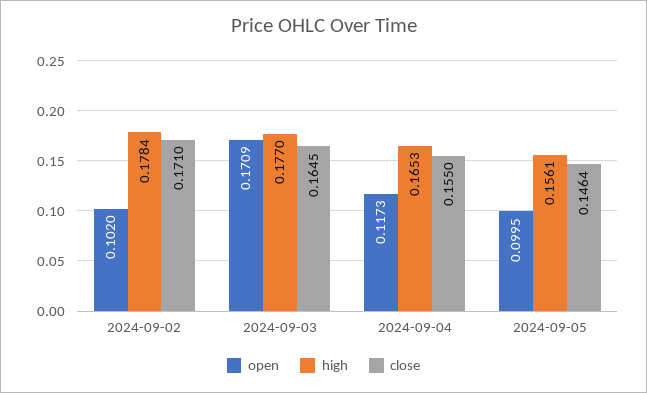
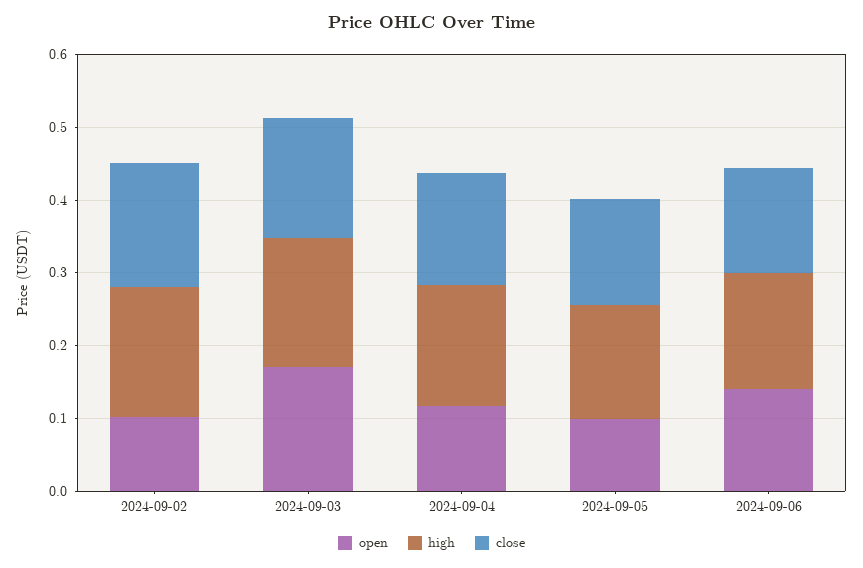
open, 2024-09-06: none -> 0.14
high, 2024-09-06: none -> 0.16
close, 2024-09-06: none -> 0.14

